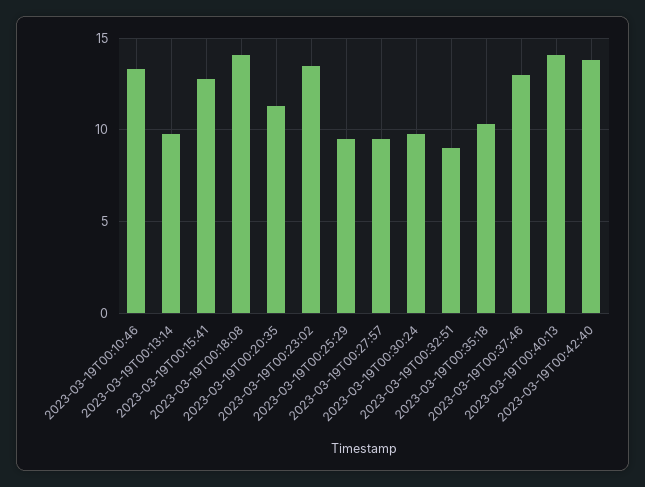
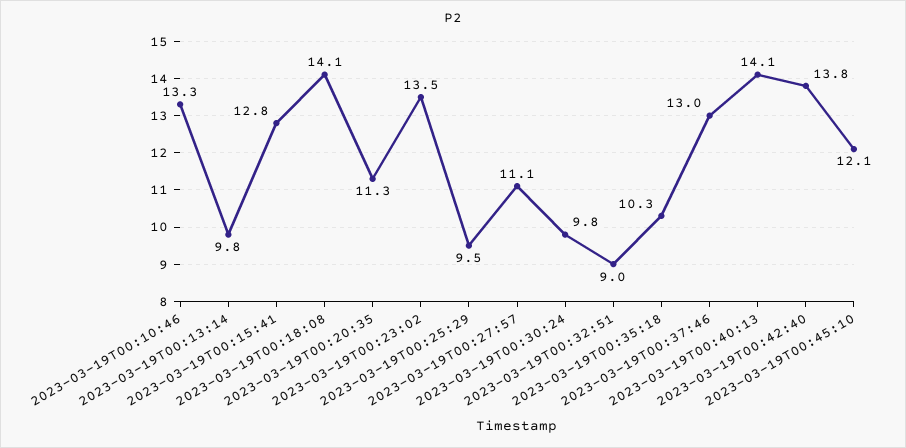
2023-03-19T00:27:57: 9.5 -> 11.1
2023-03-19T00:45:10: none -> 12.1

